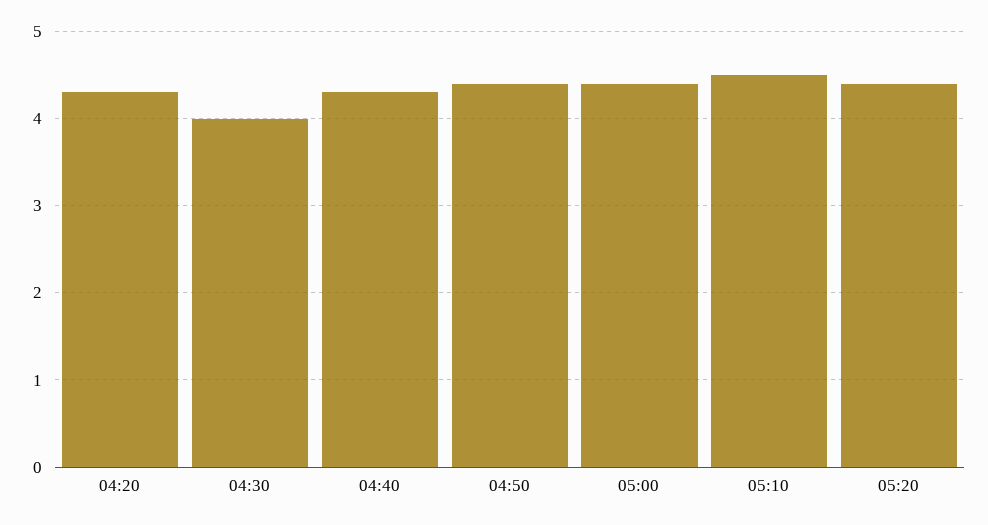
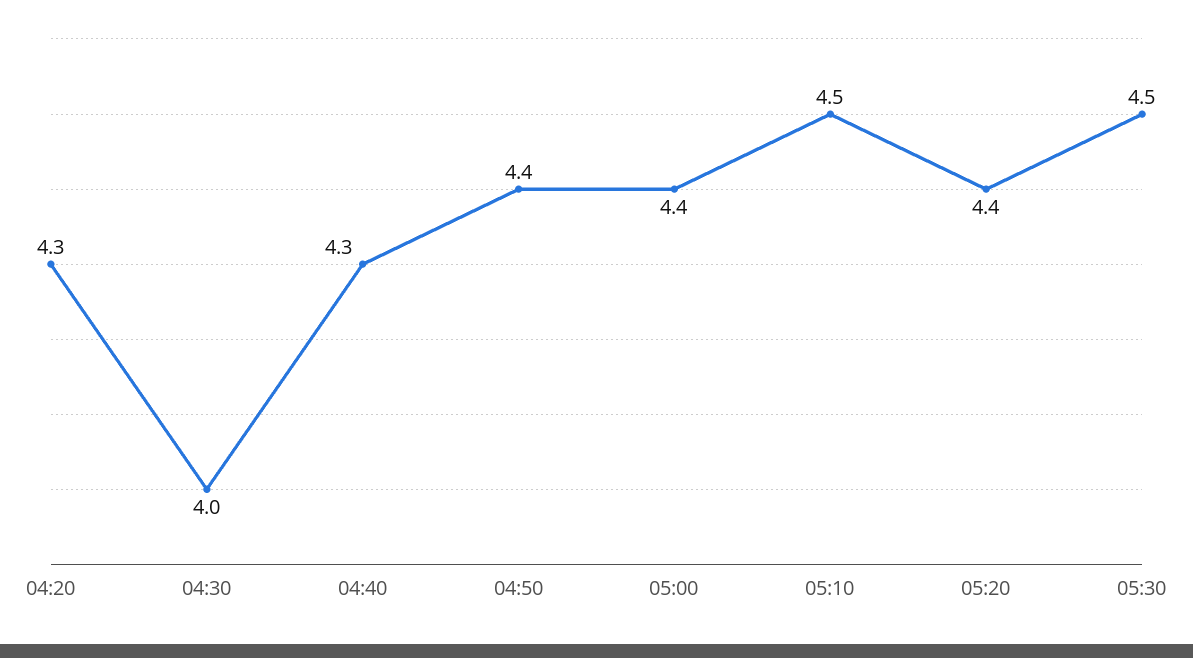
05:30: none -> 4.5

